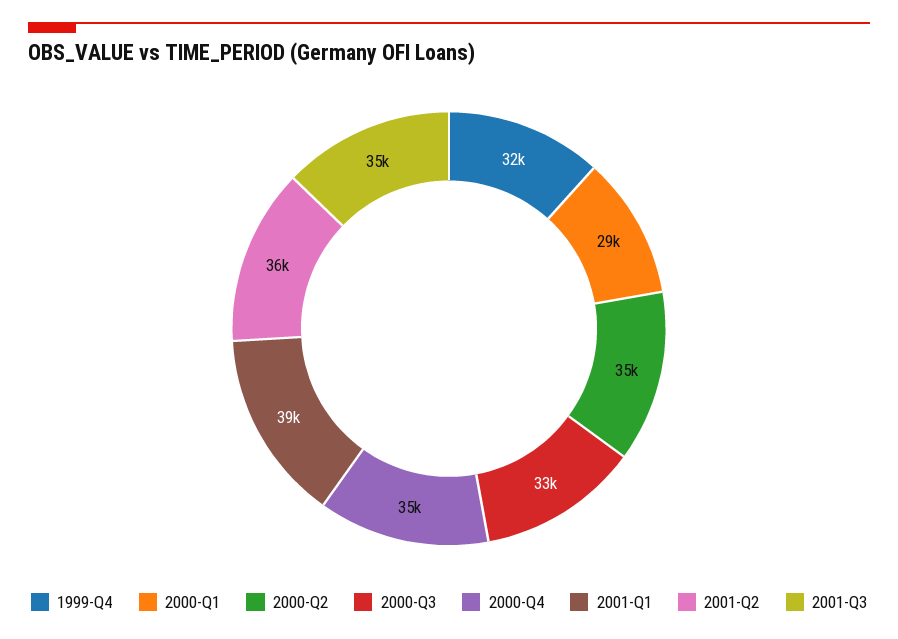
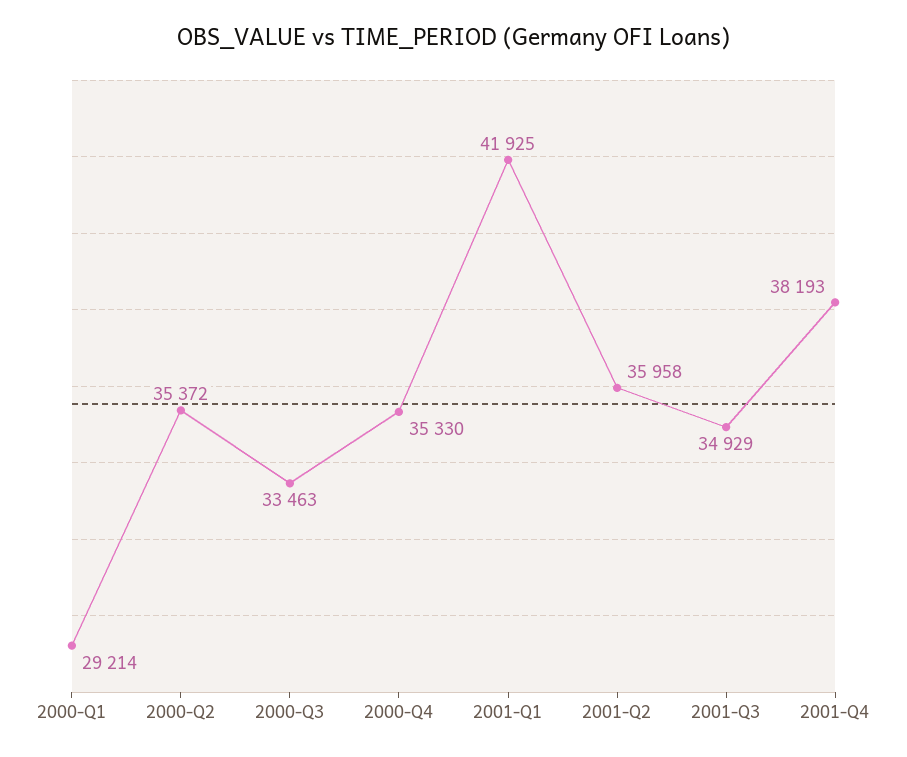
1999-Q4: 32000 -> none
2001-Q1: 39000 -> 41925
2001-Q4: none -> 38193

